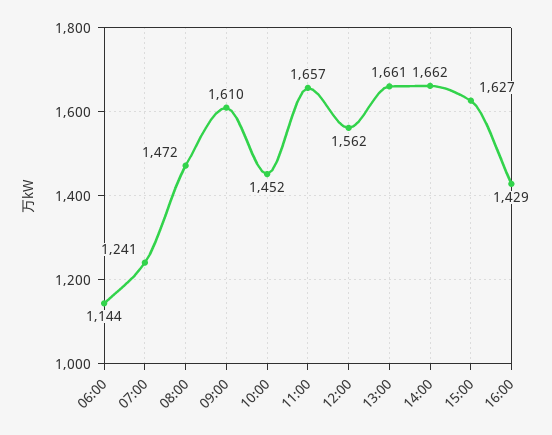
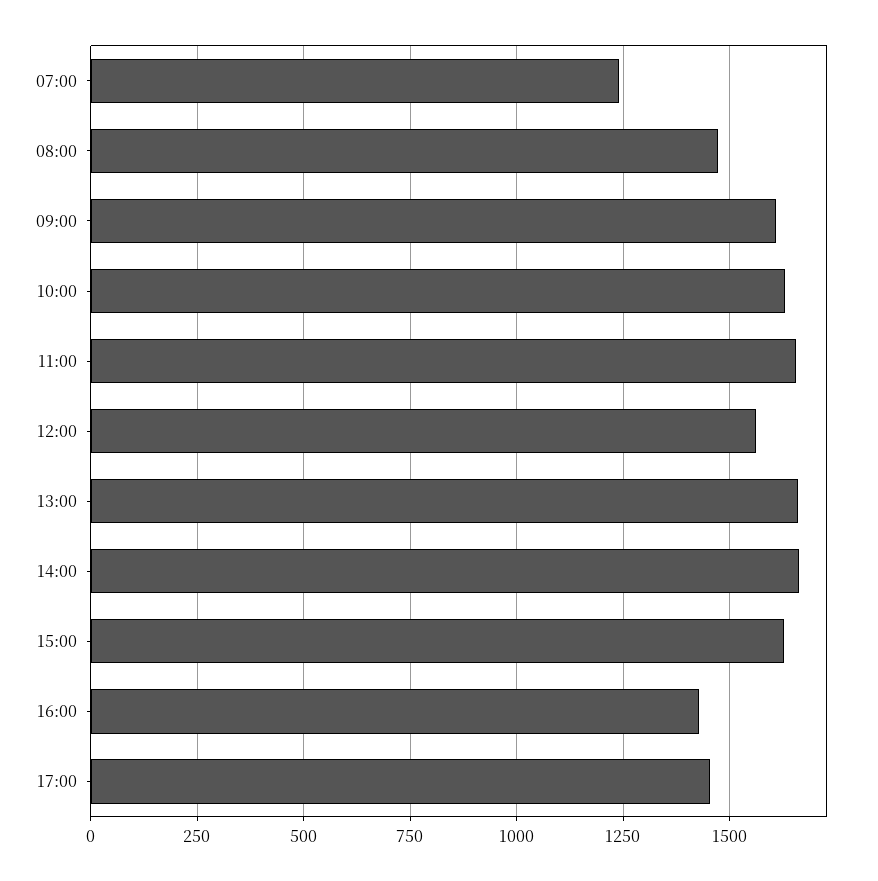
06:00: 1144 -> none
10:00: 1452 -> 1625
17:00: none -> 1450

